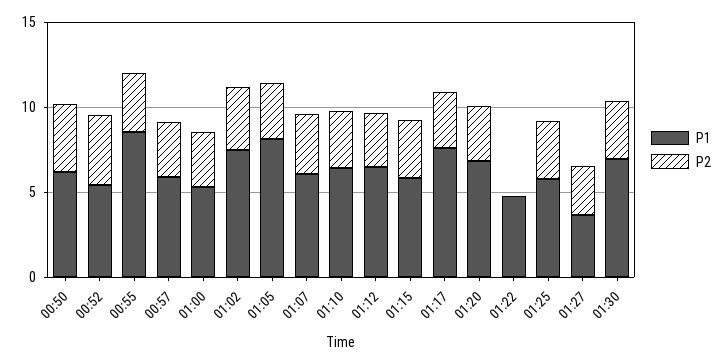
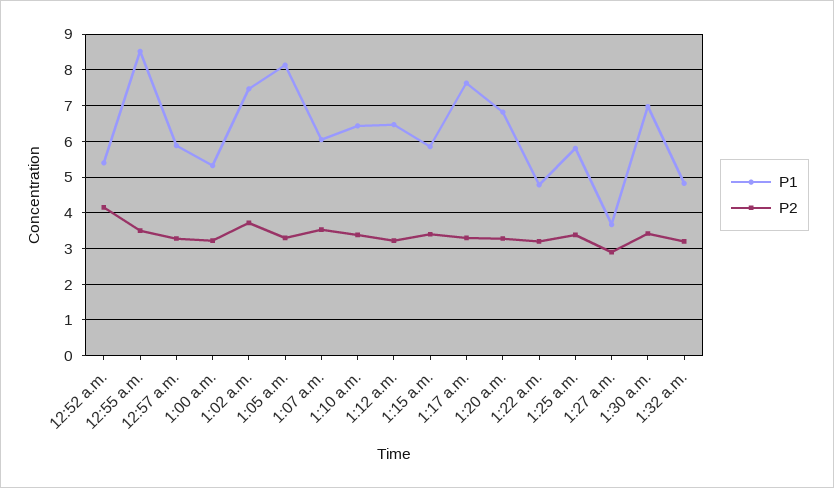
P1, 00:50: 6 -> none
P2, 00:50: 4 -> none
P2, 01:22: 0 -> 3.2
P1, 1:32 a.m.: none -> 4.8
P2, 1:32 a.m.: none -> 3.2

